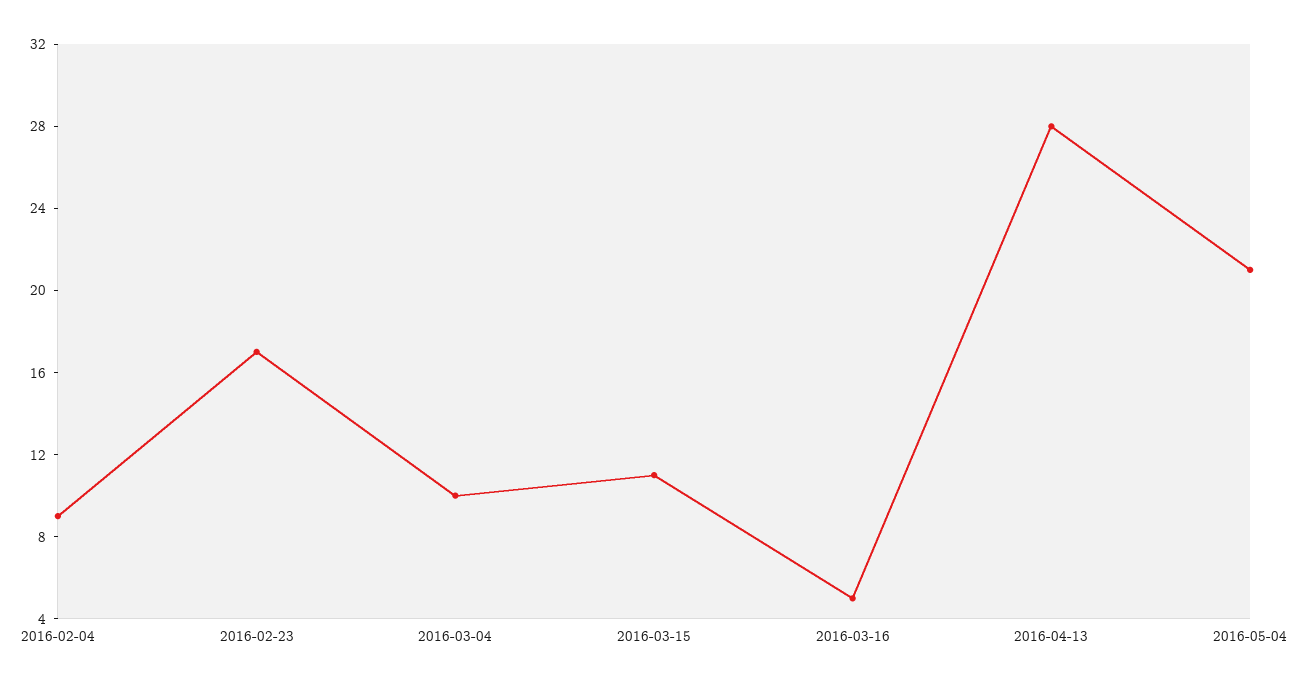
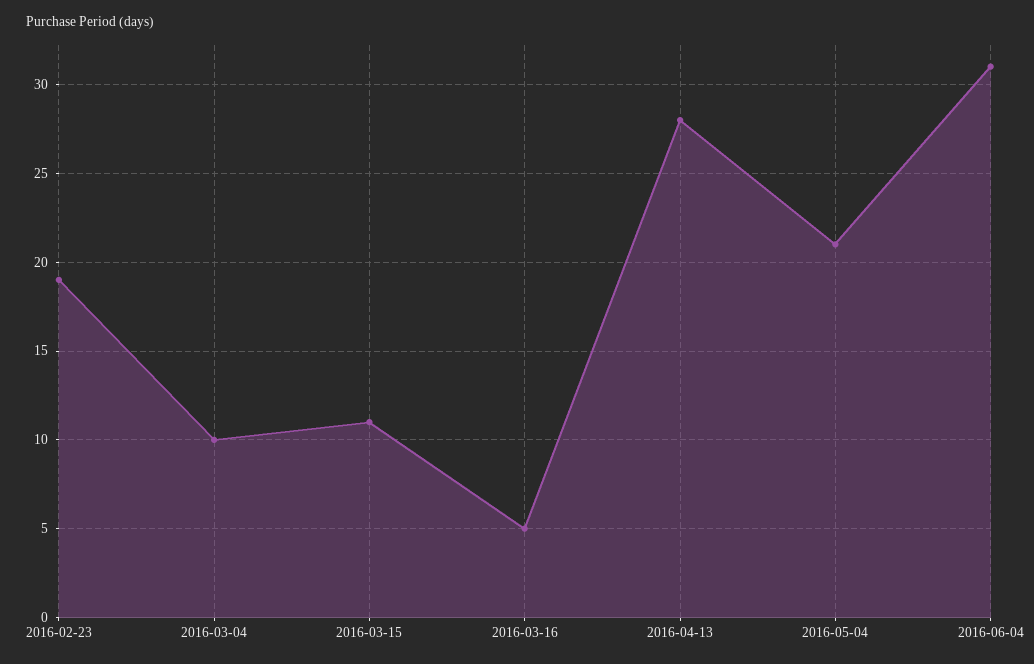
2016-02-04: 9 -> none
2016-02-23: 17 -> 19
2016-06-04: none -> 31

